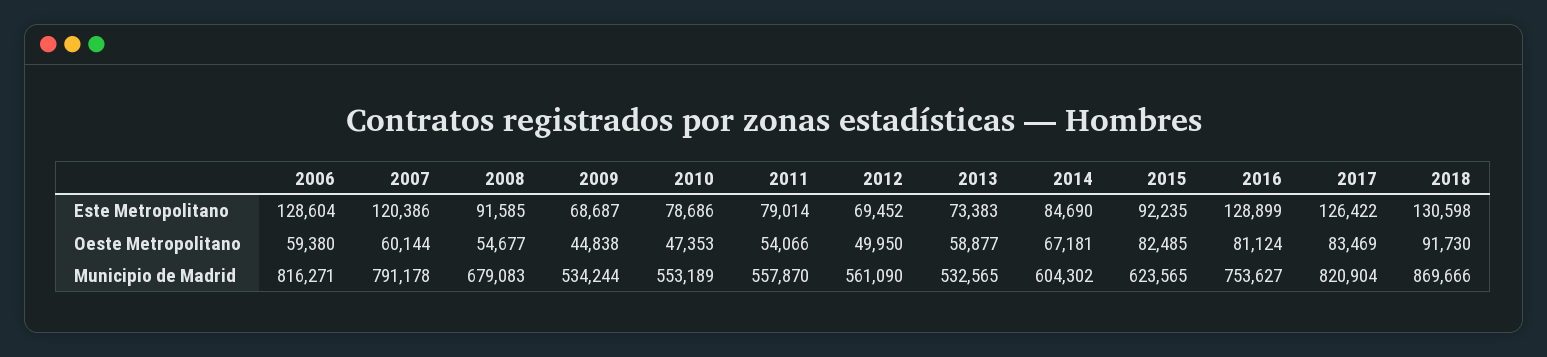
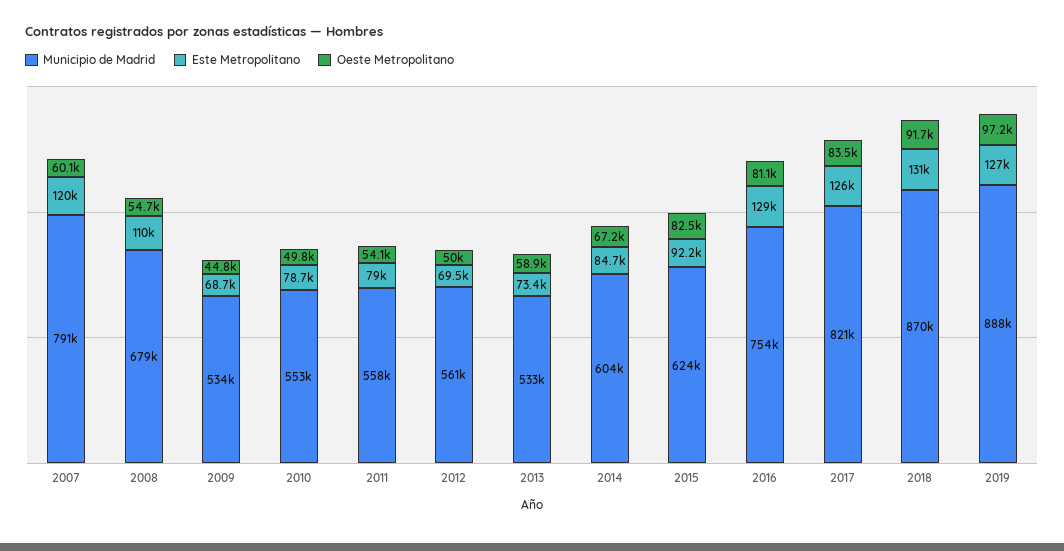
Este Metropolitano, 2006: 128604 -> none
Este Metropolitano, 2008: 91585 -> 110000
Oeste Metropolitano, 2006: 59380 -> none
Oeste Metropolitano, 2010: 47353 -> 49800
Municipio de Madrid, 2006: 816271 -> none
Municipio de Madrid, 2019: none -> 888000
Este Metropolitano, 2019: none -> 127000
Oeste Metropolitano, 2019: none -> 97200

